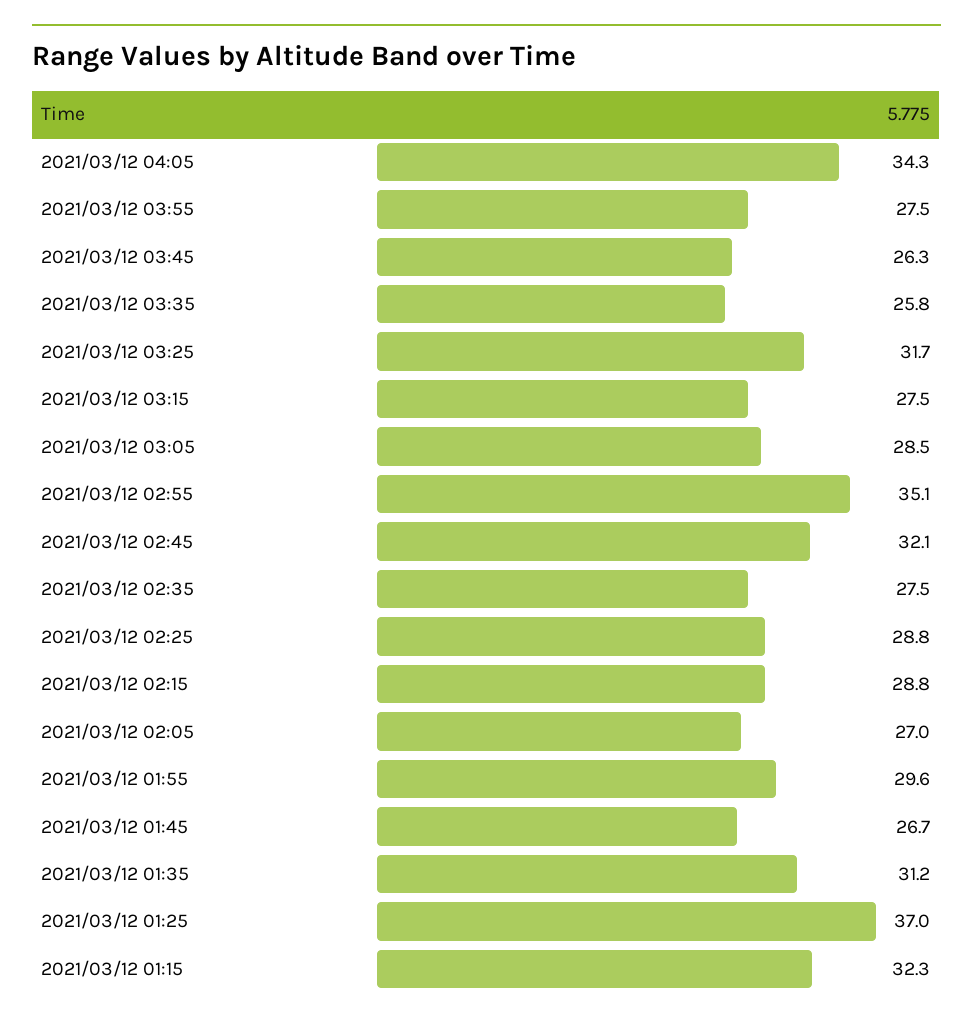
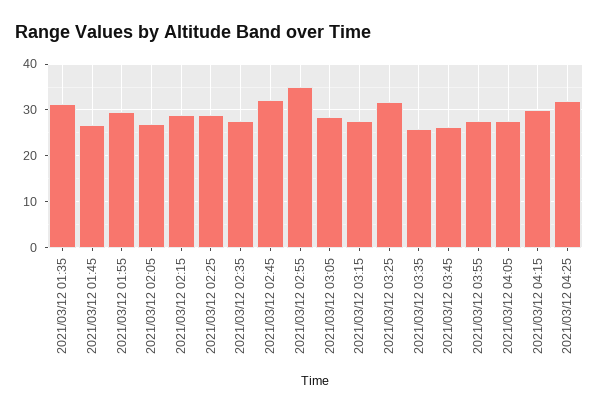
2021/03/12 04:05: 34.3 -> 28
2021/03/12 01:25: 37 -> none
2021/03/12 01:15: 32.3 -> none
2021/03/12 04:15: none -> 30
2021/03/12 04:25: none -> 32

